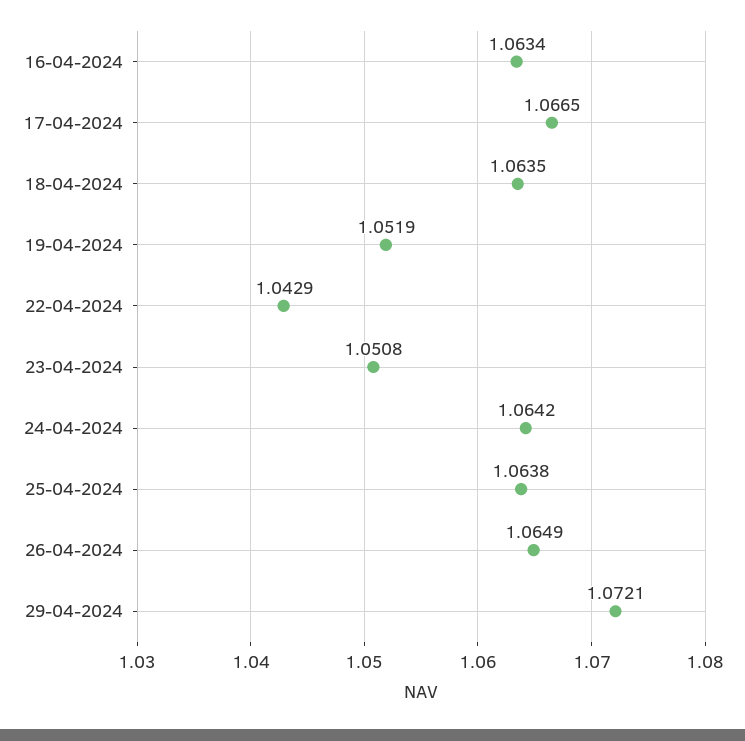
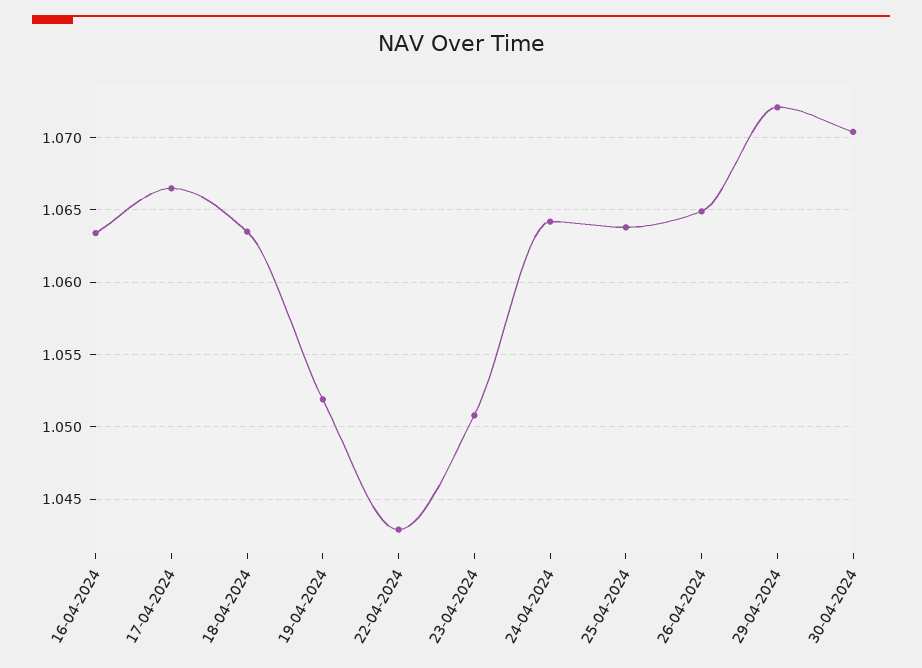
30-04-2024: none -> 1.0705

